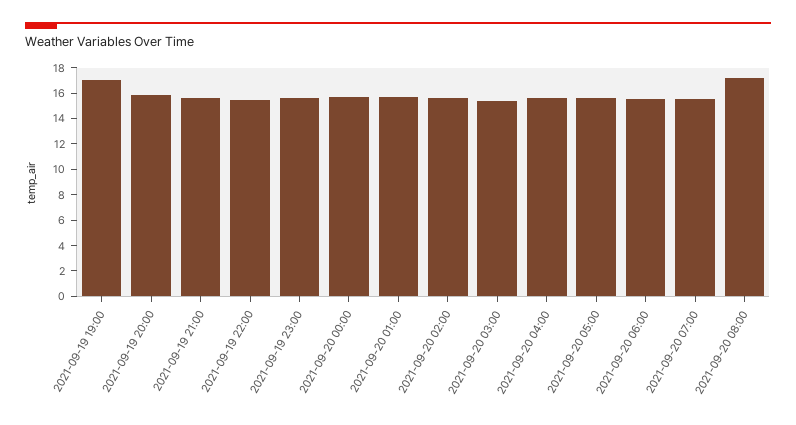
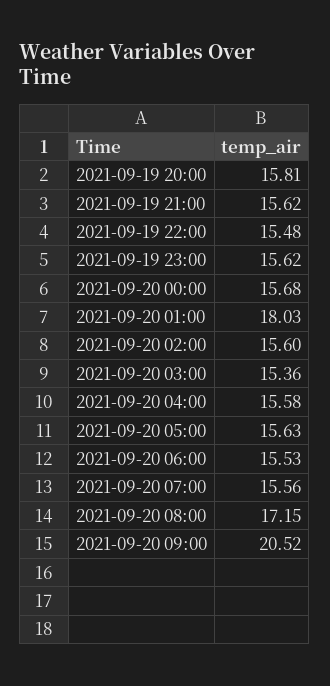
2021-09-19 19:00: 17 -> none
2021-09-20 01:00: 16 -> 18.03
2021-09-20 09:00: none -> 20.52

